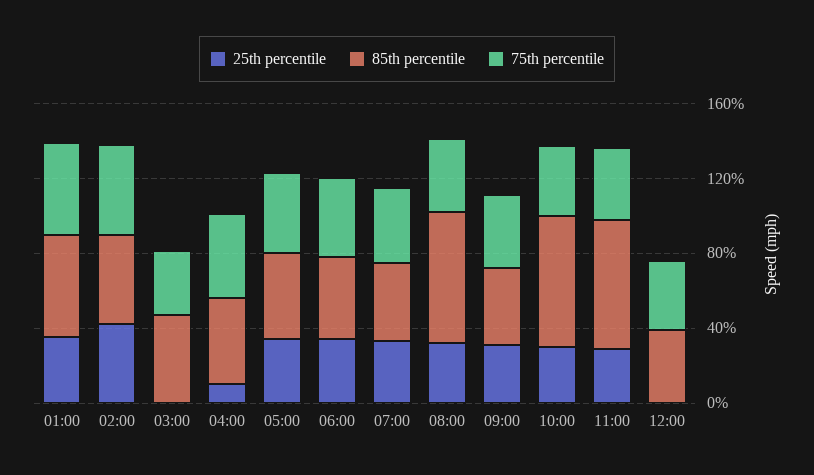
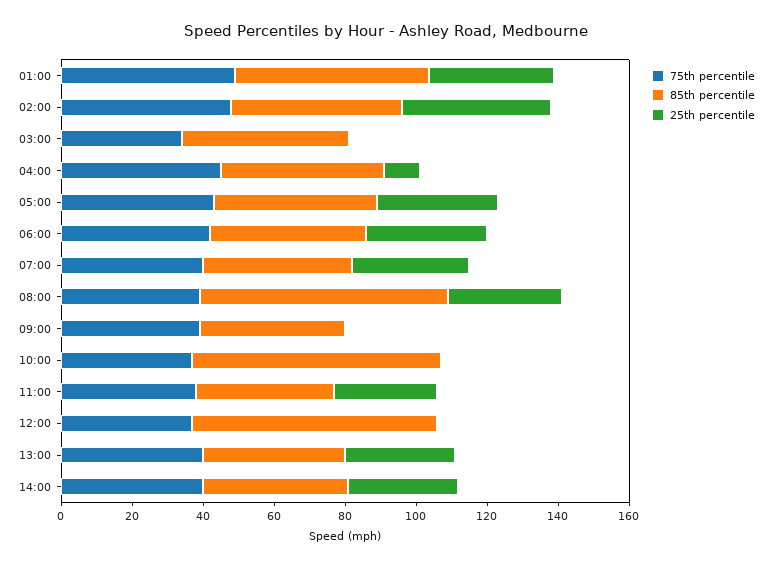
25th percentile, 09:00: 30 -> 0
25th percentile, 10:00: 30 -> 0
85th percentile, 11:00: 70 -> 40
85th percentile, 12:00: 40 -> 70
75th percentile, 13:00: none -> 40
85th percentile, 13:00: none -> 40
25th percentile, 13:00: none -> 30
75th percentile, 14:00: none -> 40
85th percentile, 14:00: none -> 40
25th percentile, 14:00: none -> 30

